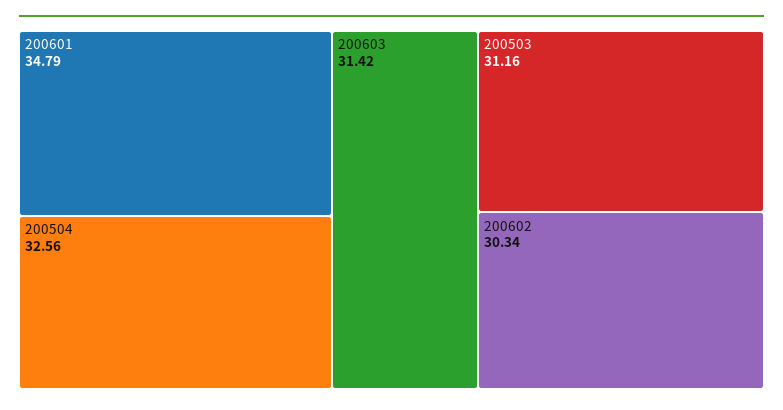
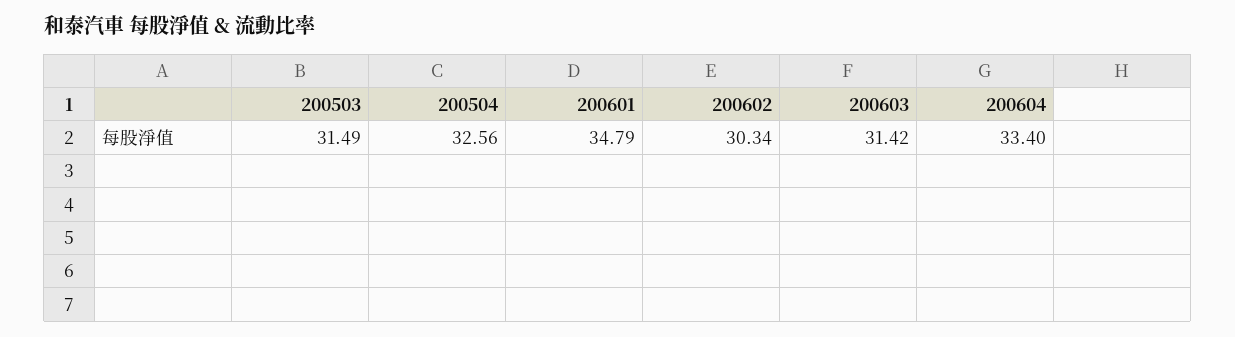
200503: 31.16 -> 31.49
200604: none -> 33.4

